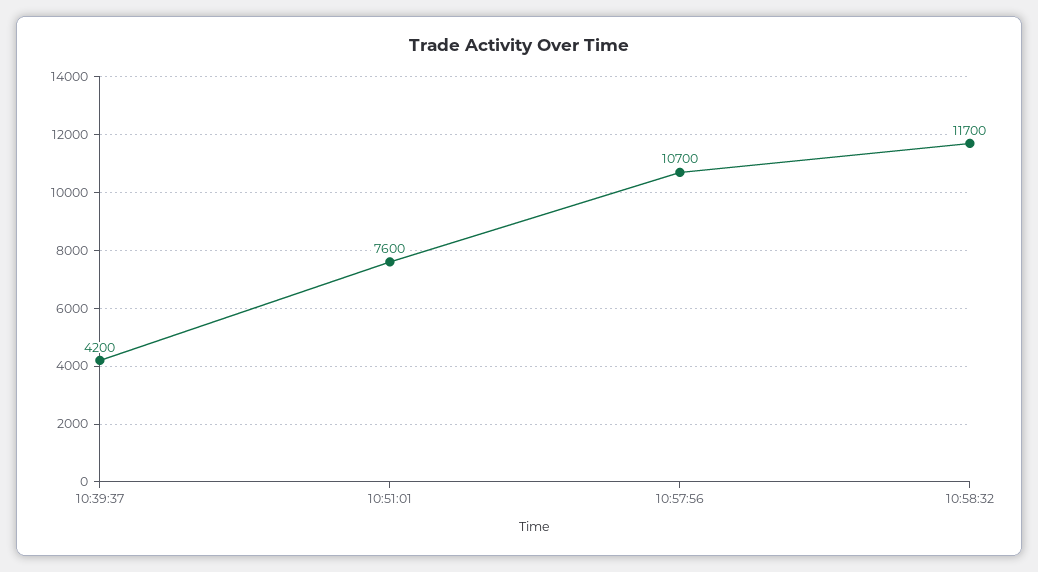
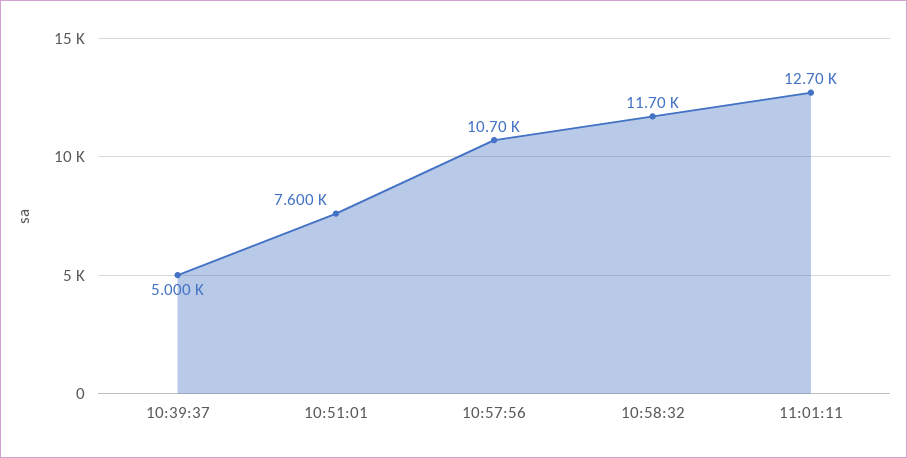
10:39:37: 4200 -> 5000
11:01:11: none -> 12700

